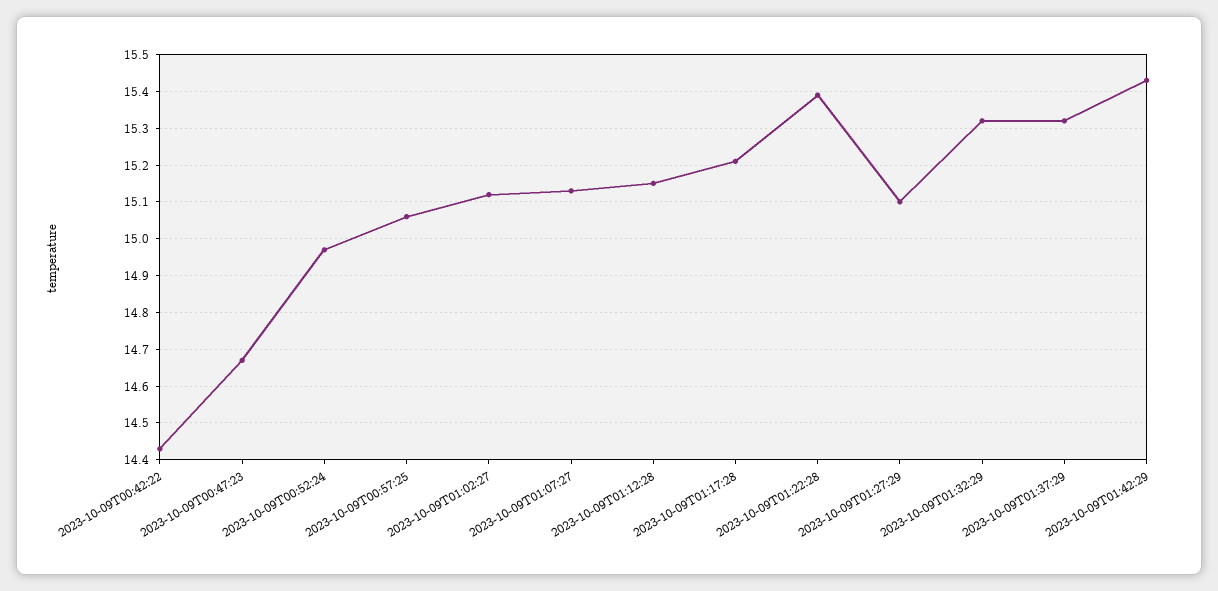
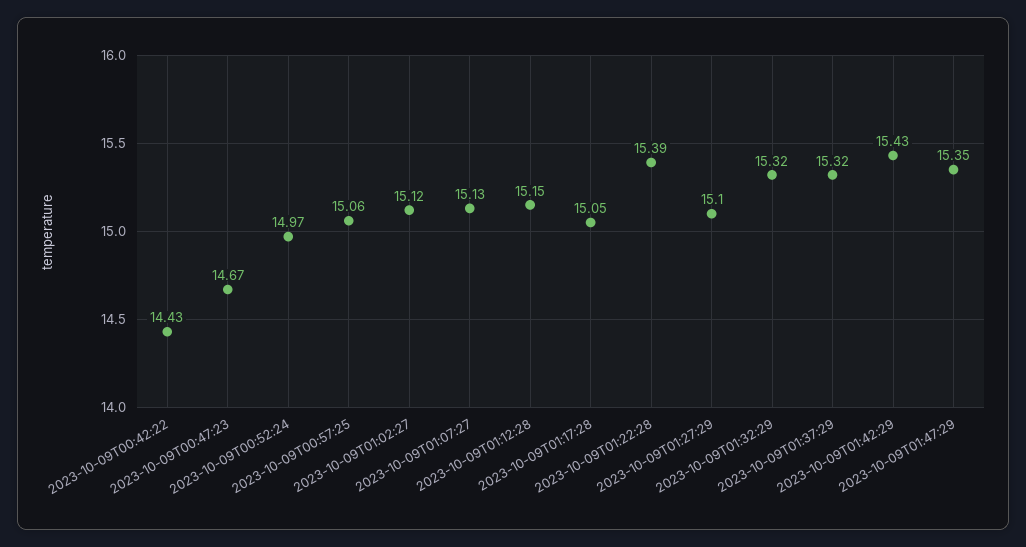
2023-10-09T01:17:28: 15.2 -> 15.05
2023-10-09T01:47:29: none -> 15.35

